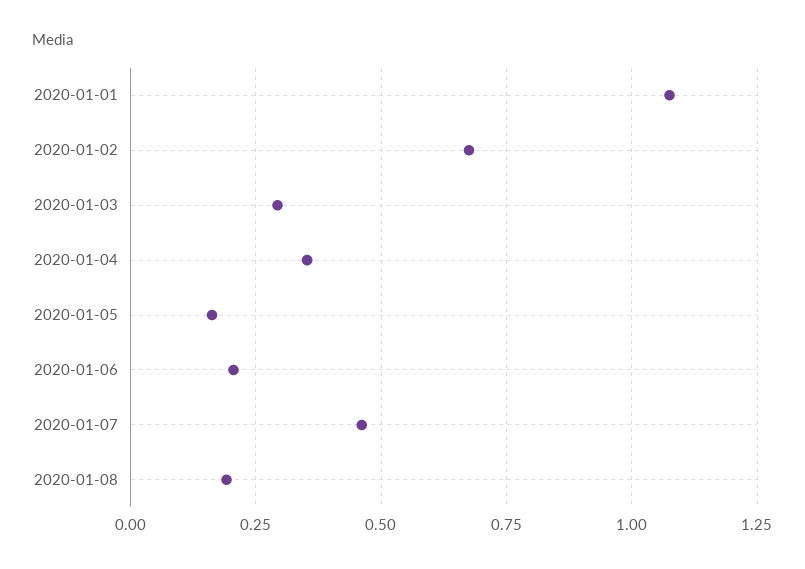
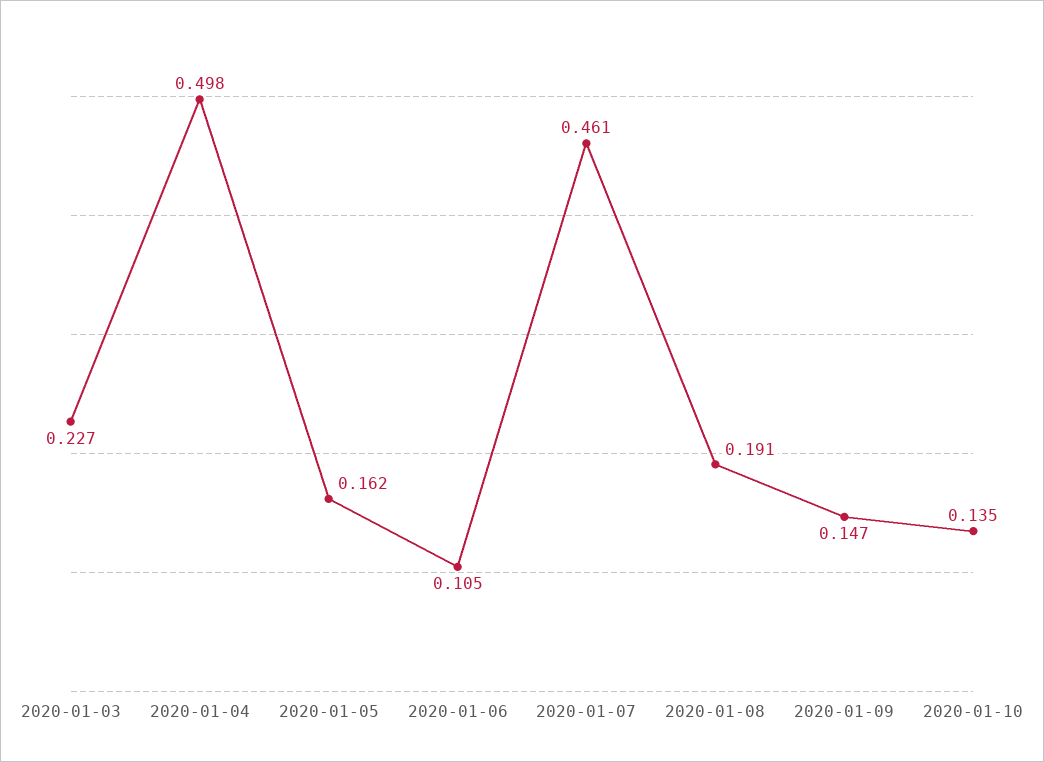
2020-01-01: 1.075 -> none
2020-01-02: 0.675 -> none
2020-01-03: 0.3 -> 0.227
2020-01-04: 0.35 -> 0.498
2020-01-06: 0.2 -> 0.105
2020-01-09: none -> 0.147
2020-01-10: none -> 0.135

